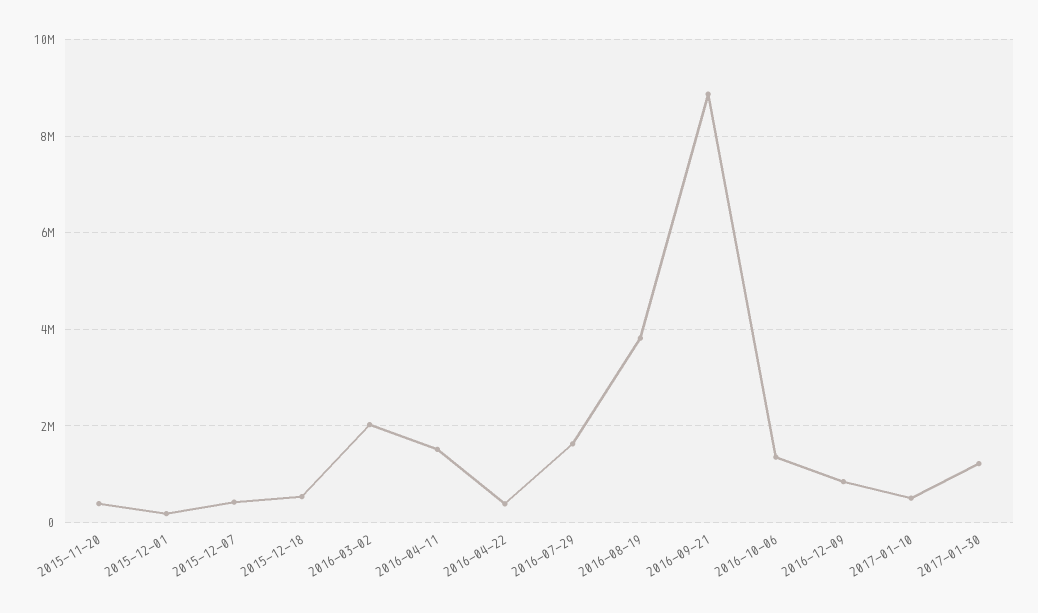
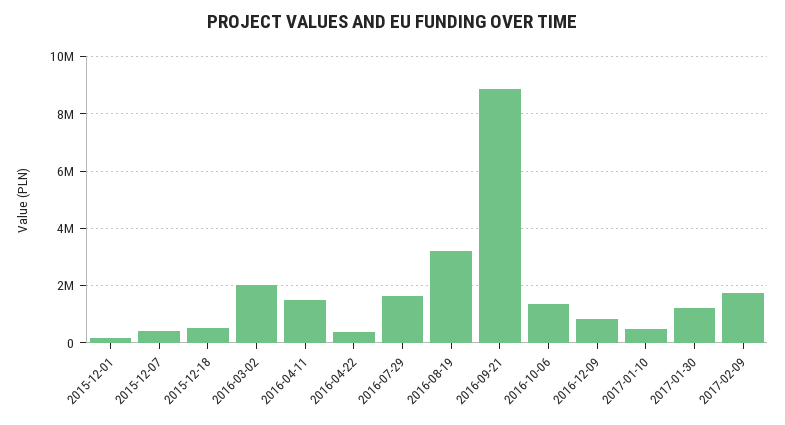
2015-11-20: 400000 -> none
2016-08-19: 3800000 -> 3250000
2017-02-09: none -> 1750000

